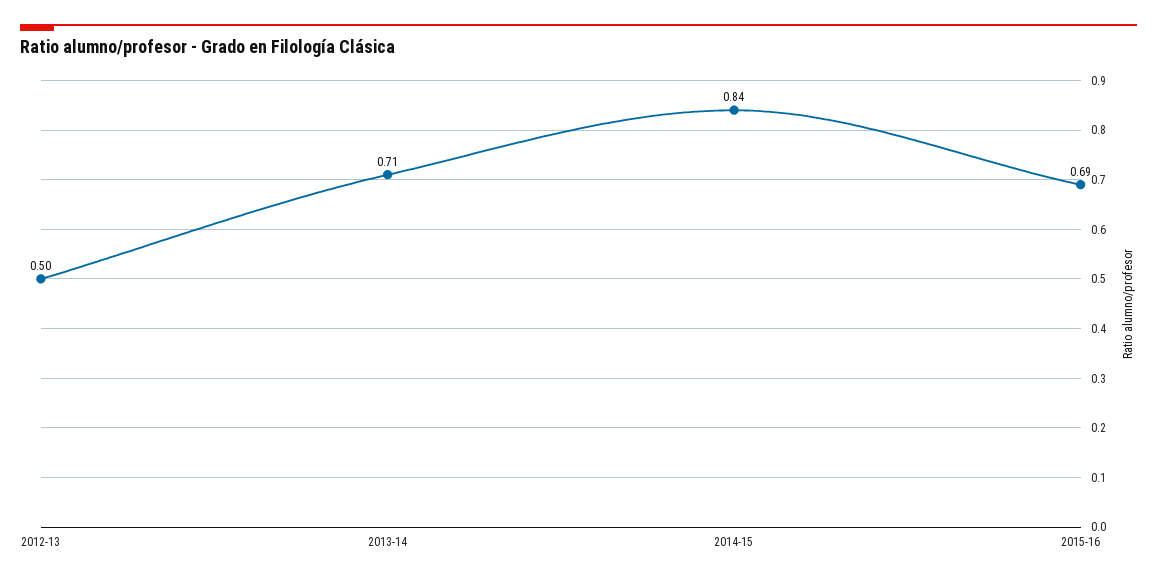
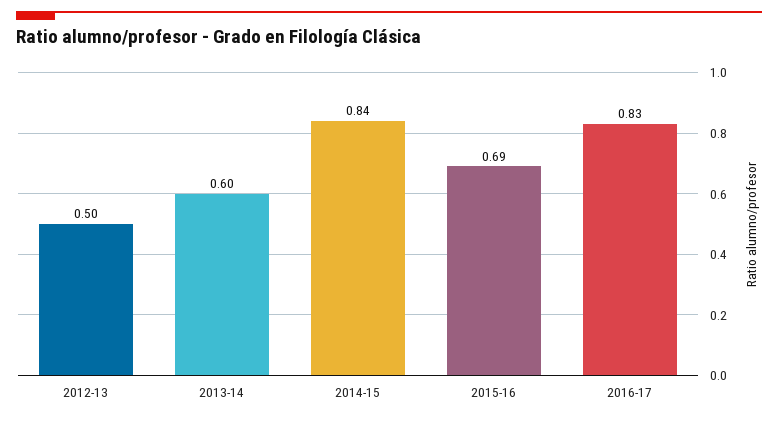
2013-14: 0.71 -> 0.6
2016-17: none -> 0.83

